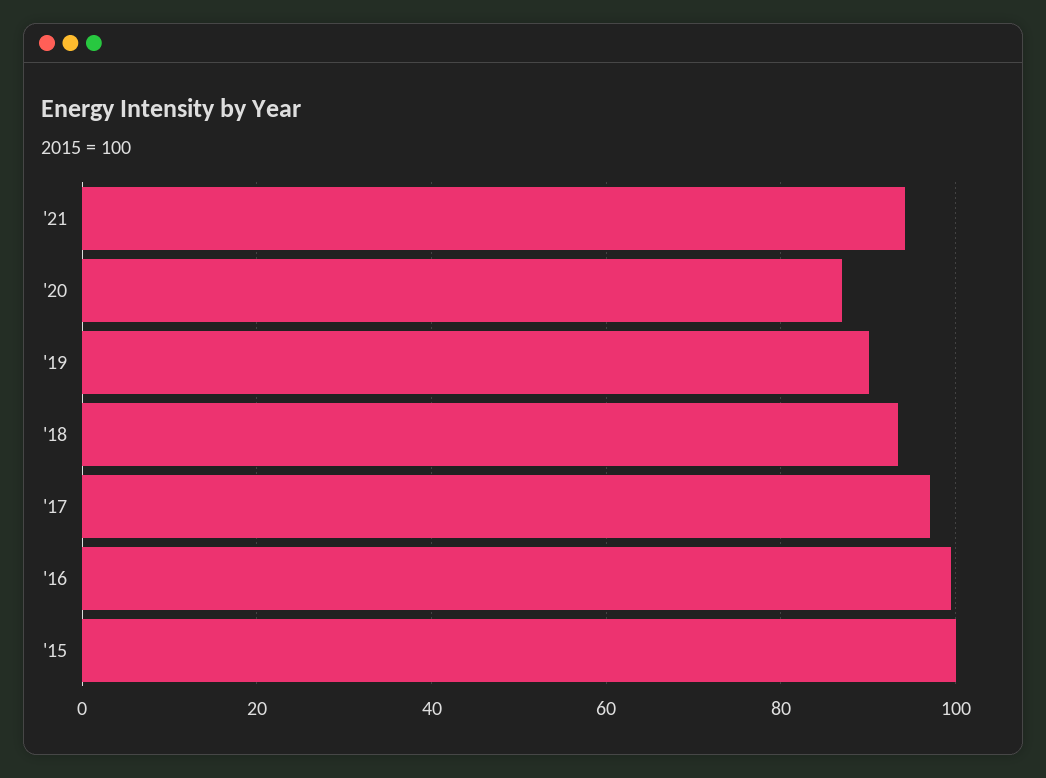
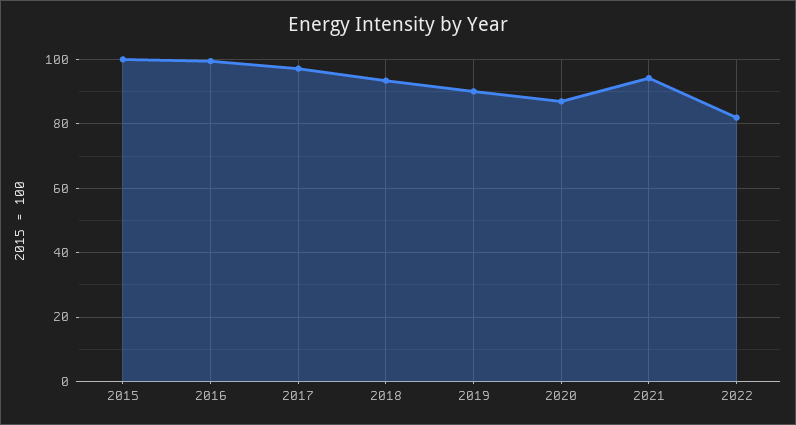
2022: none -> 82

